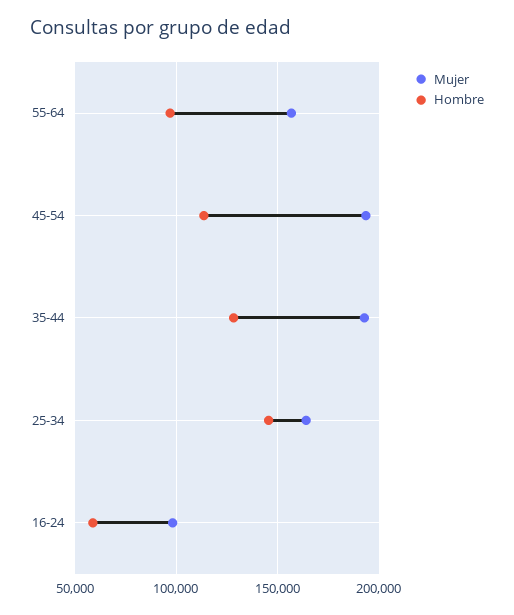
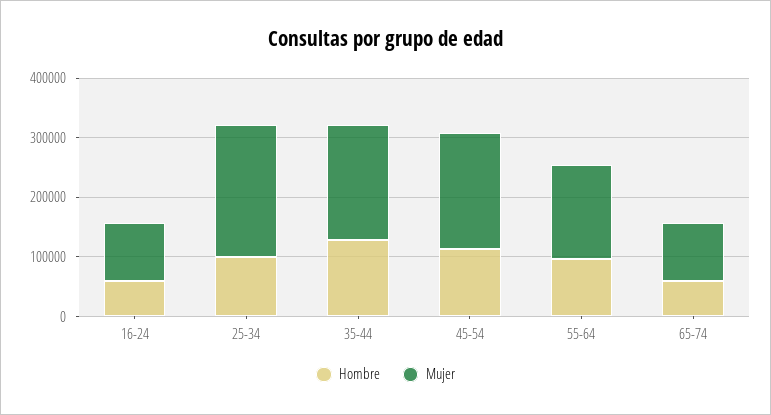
Mujer, 25-34: 165000 -> 220000
Hombre, 25-34: 145000 -> 100000
Hombre, 65-74: none -> 60000
Mujer, 65-74: none -> 100000

